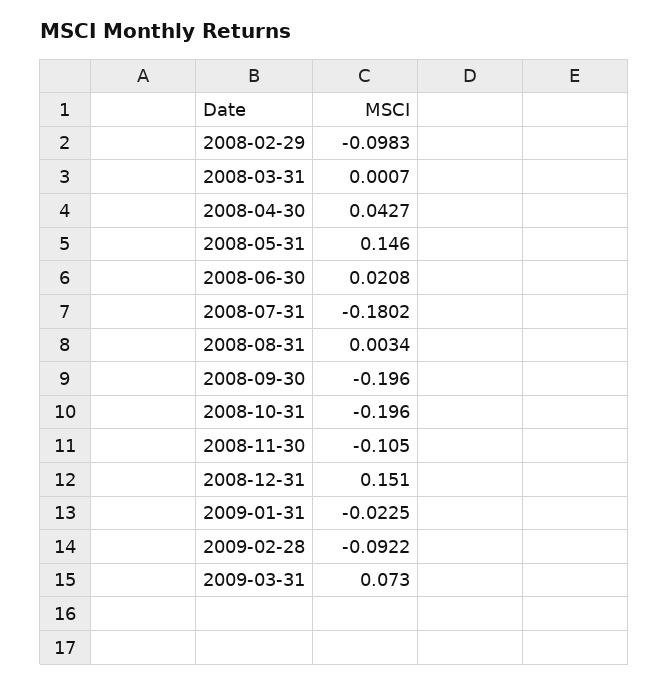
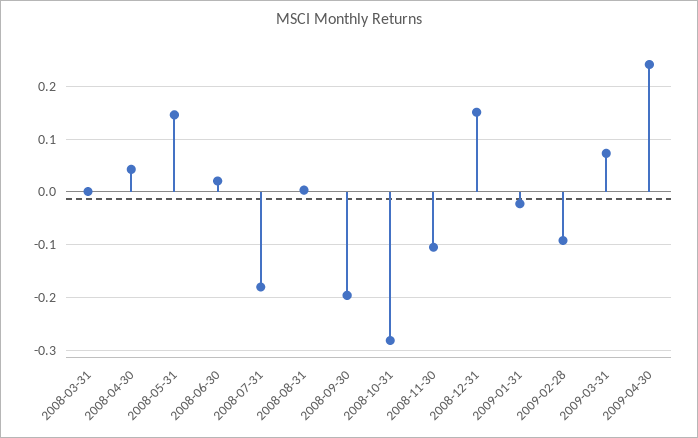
2008-02-29: -0.0983 -> none
2008-10-31: -0.196 -> -0.28
2009-04-30: none -> 0.24

